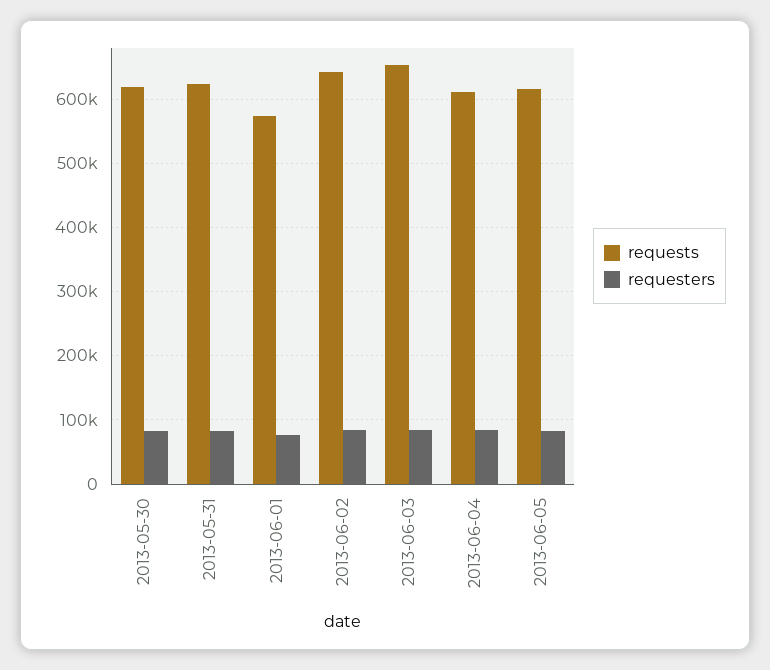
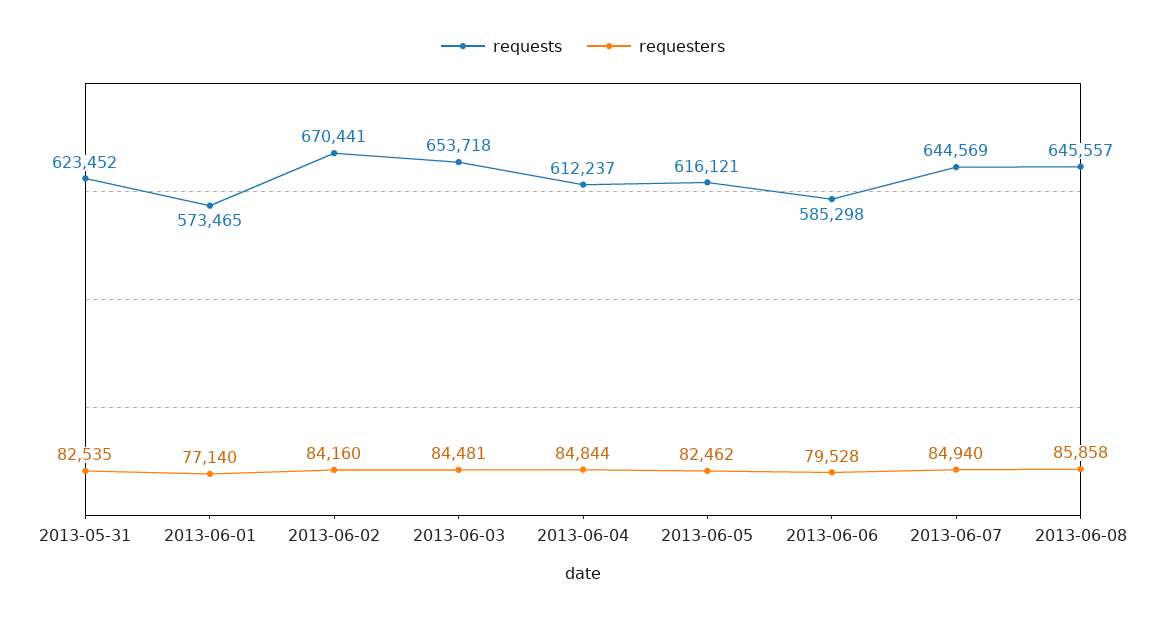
requests, 2013-05-30: 620000 -> none
requesters, 2013-05-30: 80000 -> none
requests, 2013-06-02: 640000 -> 670441
requests, 2013-06-06: none -> 585298
requesters, 2013-06-06: none -> 79528
requests, 2013-06-07: none -> 644569
requesters, 2013-06-07: none -> 84940
requests, 2013-06-08: none -> 645557
requesters, 2013-06-08: none -> 85858

